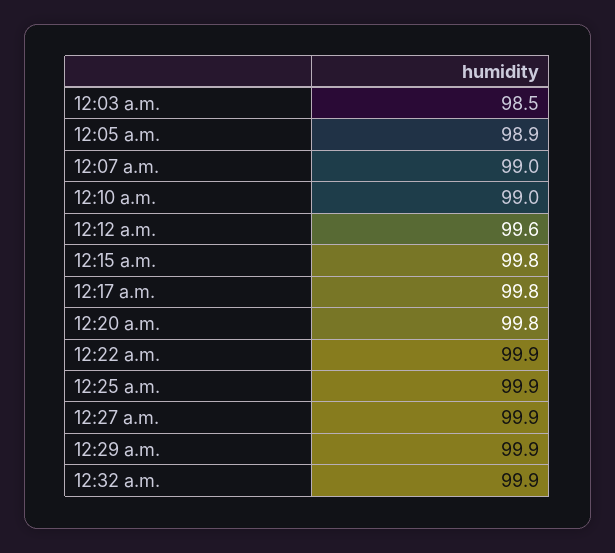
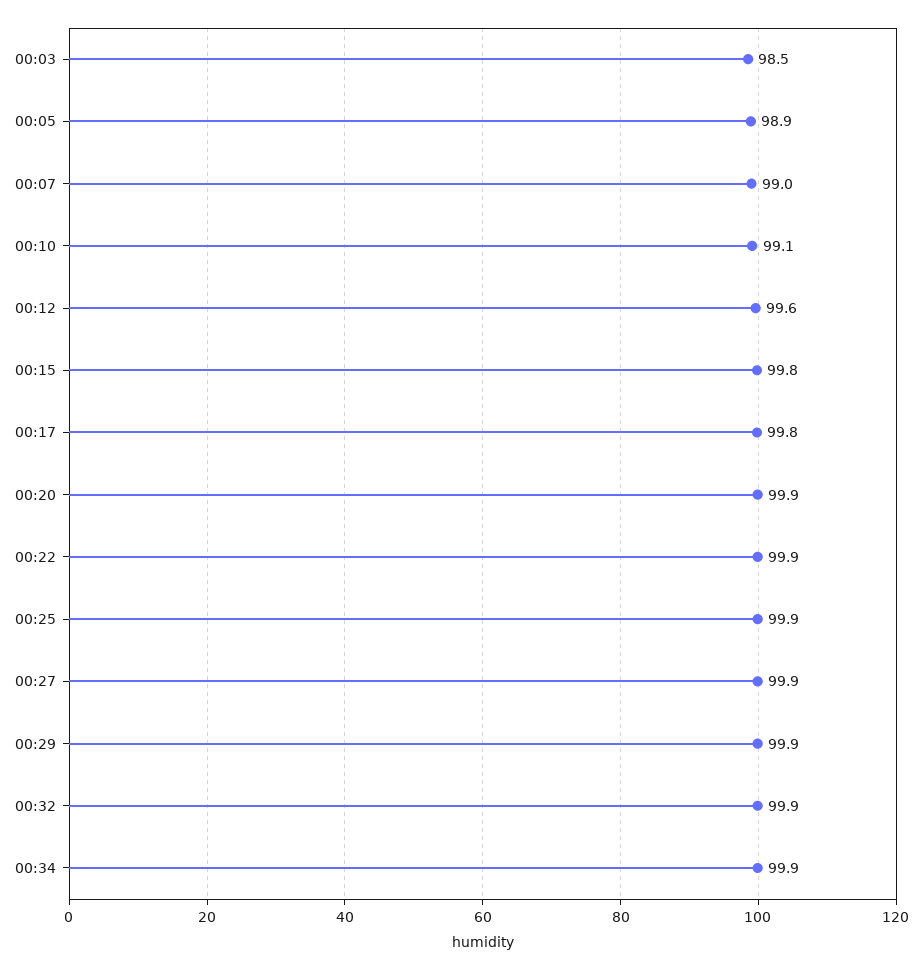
12:10 a.m.: 99 -> 99.1
12:20 a.m.: 99.8 -> 99.9
00:34: none -> 99.9

